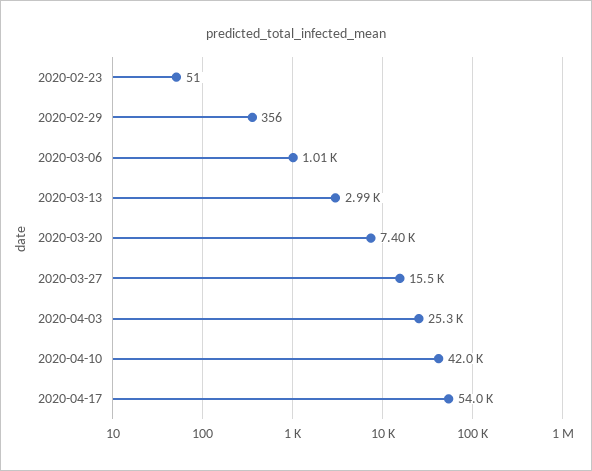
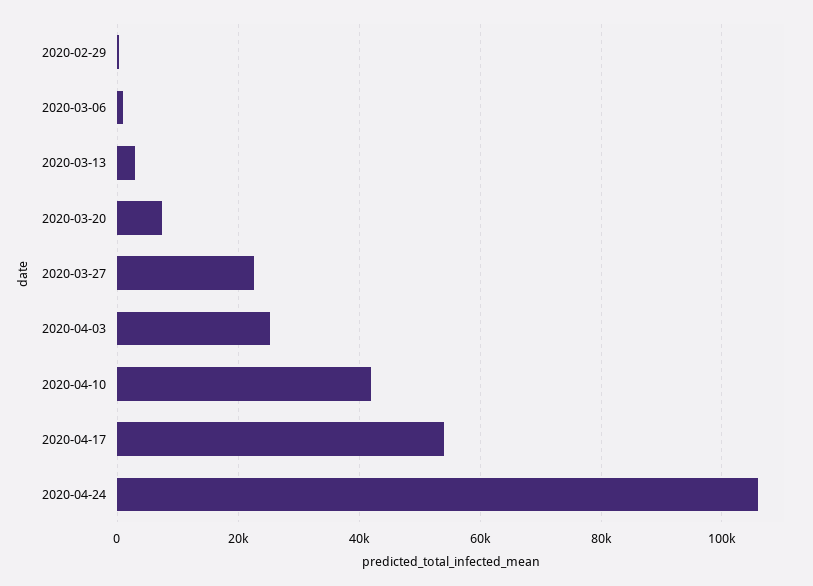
2020-02-23: 51 -> none
2020-03-27: 15500 -> 22000
2020-04-24: none -> 106000

